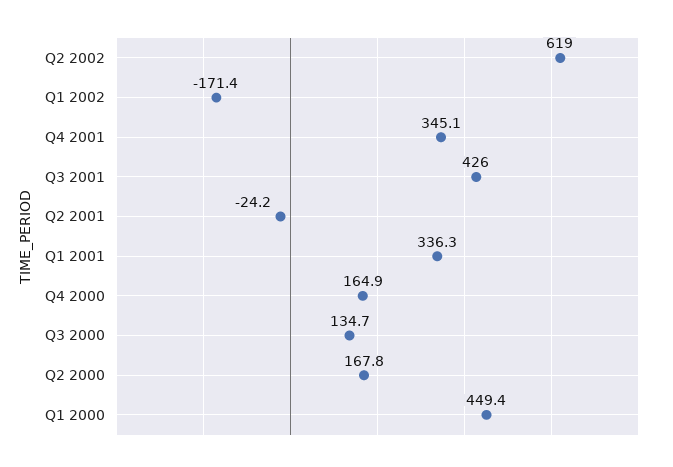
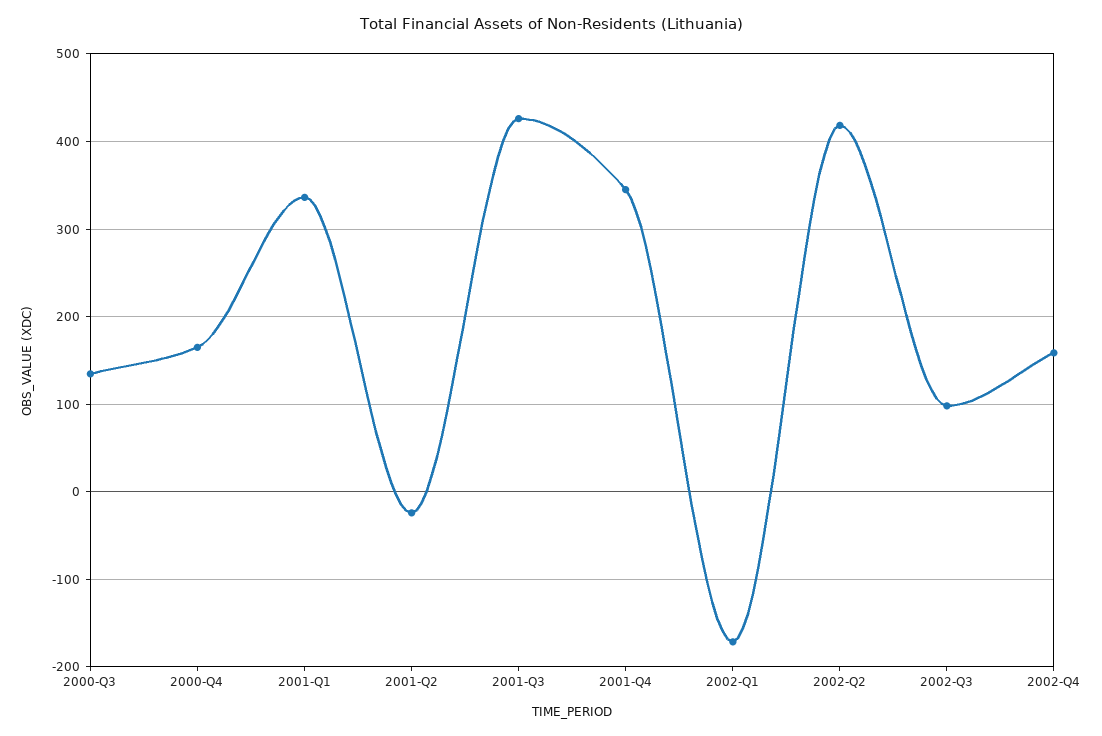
Q2 2002: 619 -> 420
Q2 2000: 167.8 -> none
Q1 2000: 449.4 -> none
2002-Q3: none -> 100
2002-Q4: none -> 160

